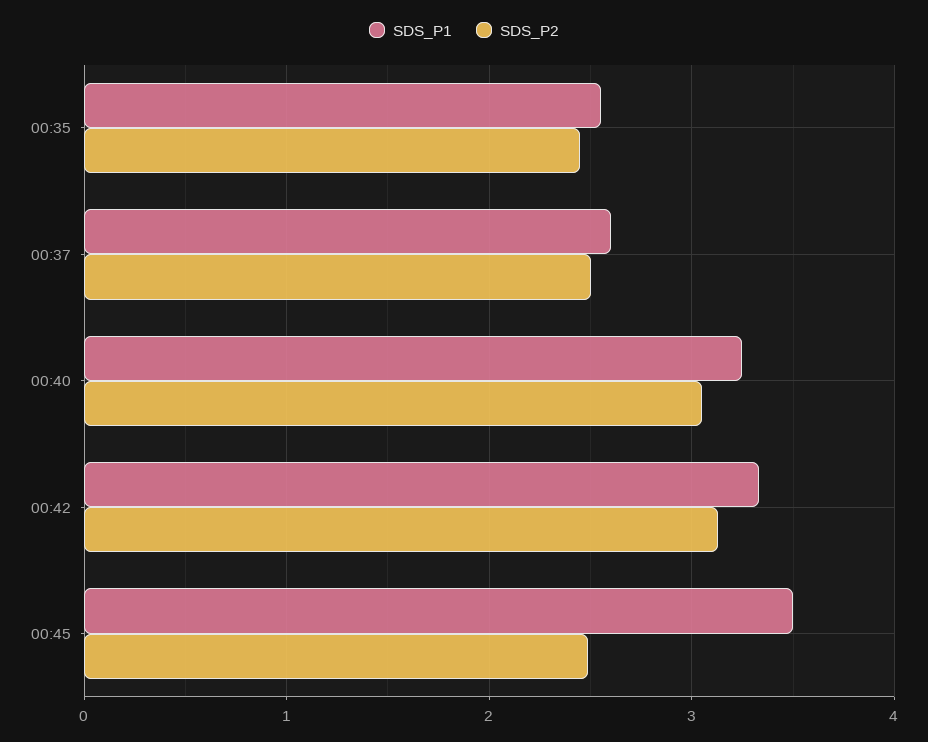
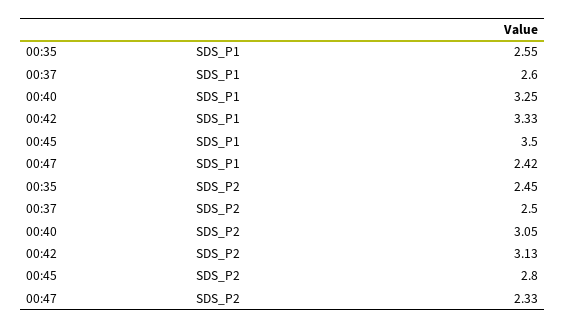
SDS_P2, 00:45: 2.5 -> 2.8
SDS_P1, 00:47: none -> 2.42
SDS_P2, 00:47: none -> 2.33

